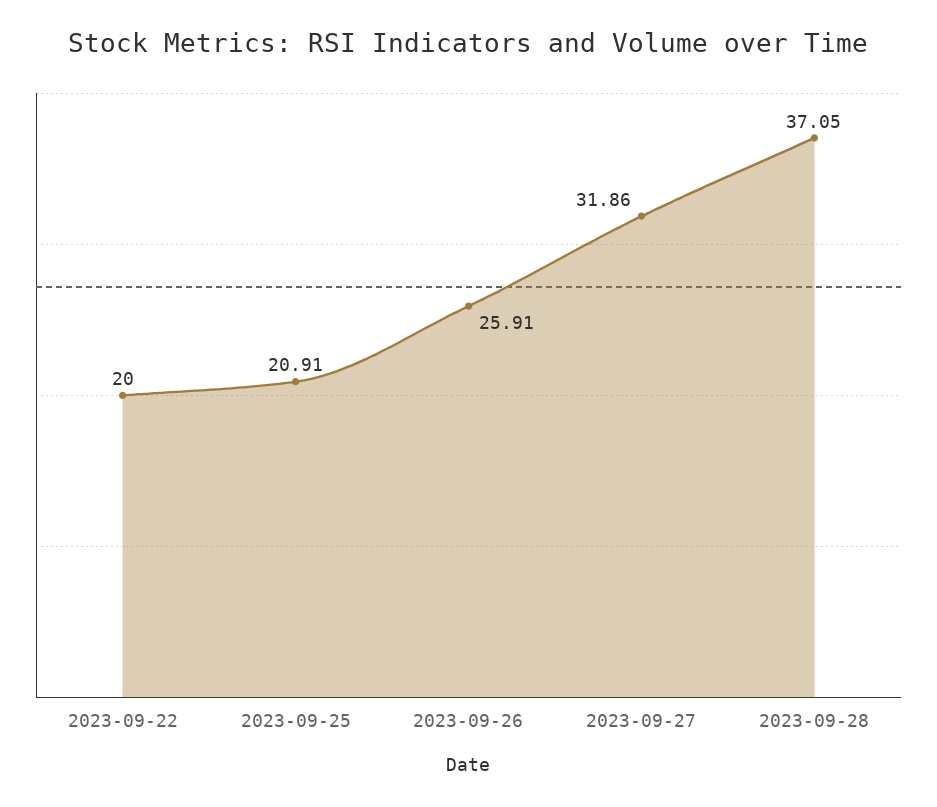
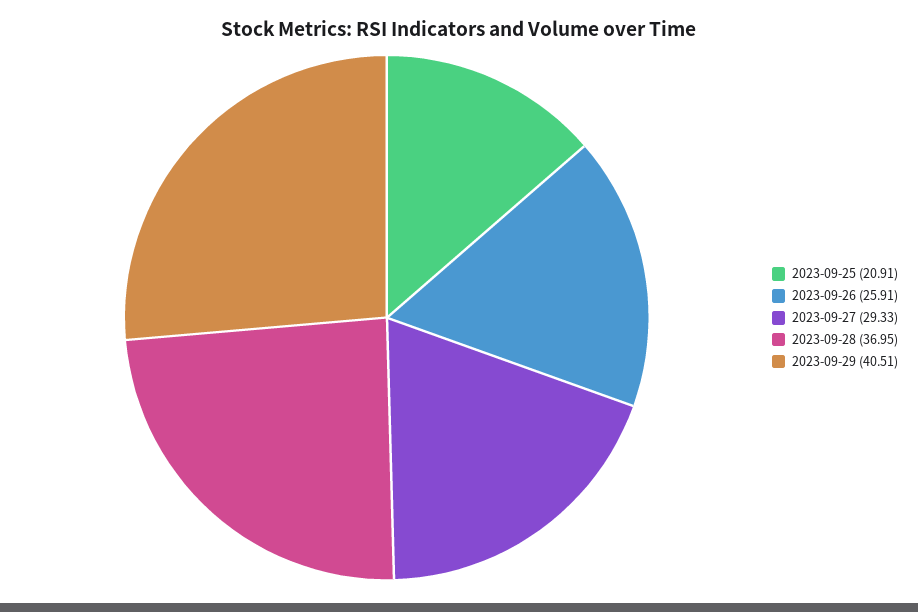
2023-09-22: 20 -> none
2023-09-27: 31.86 -> 29.33
2023-09-28: 37.05 -> 36.95
2023-09-29: none -> 40.51

